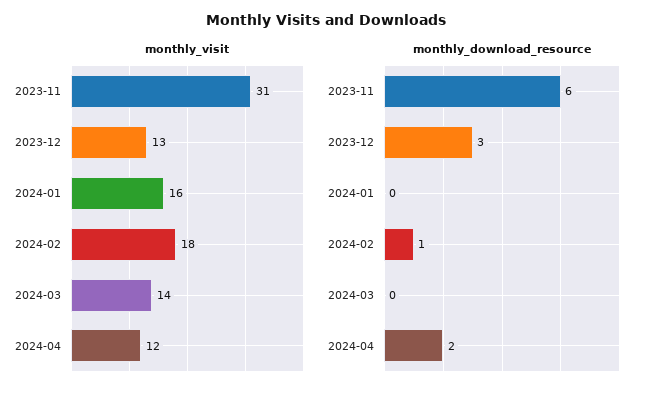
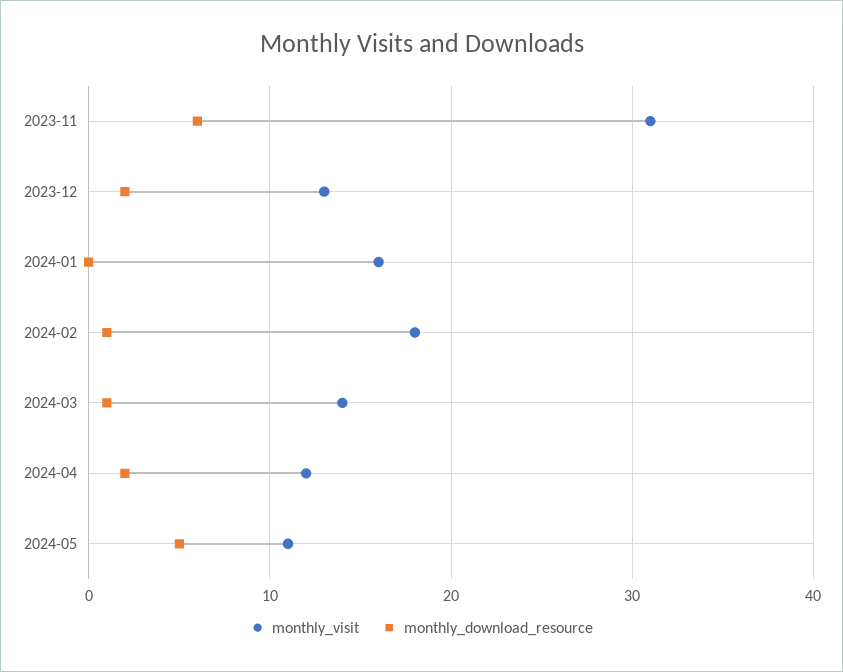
monthly_download_resource, 2023-12: 3 -> 2
monthly_download_resource, 2024-03: 0 -> 1
monthly_visit, 2024-05: none -> 11
monthly_download_resource, 2024-05: none -> 5

